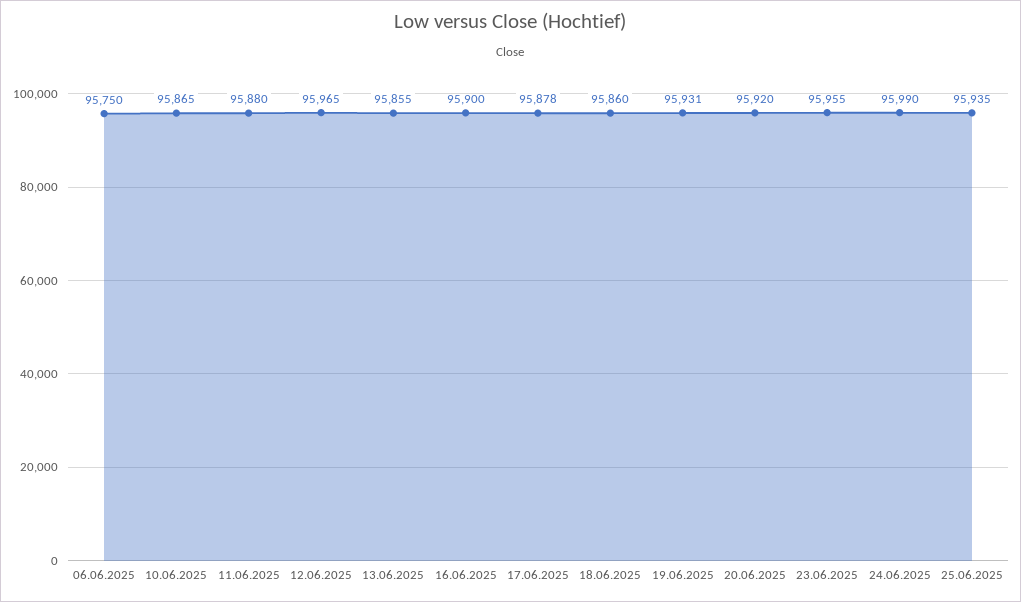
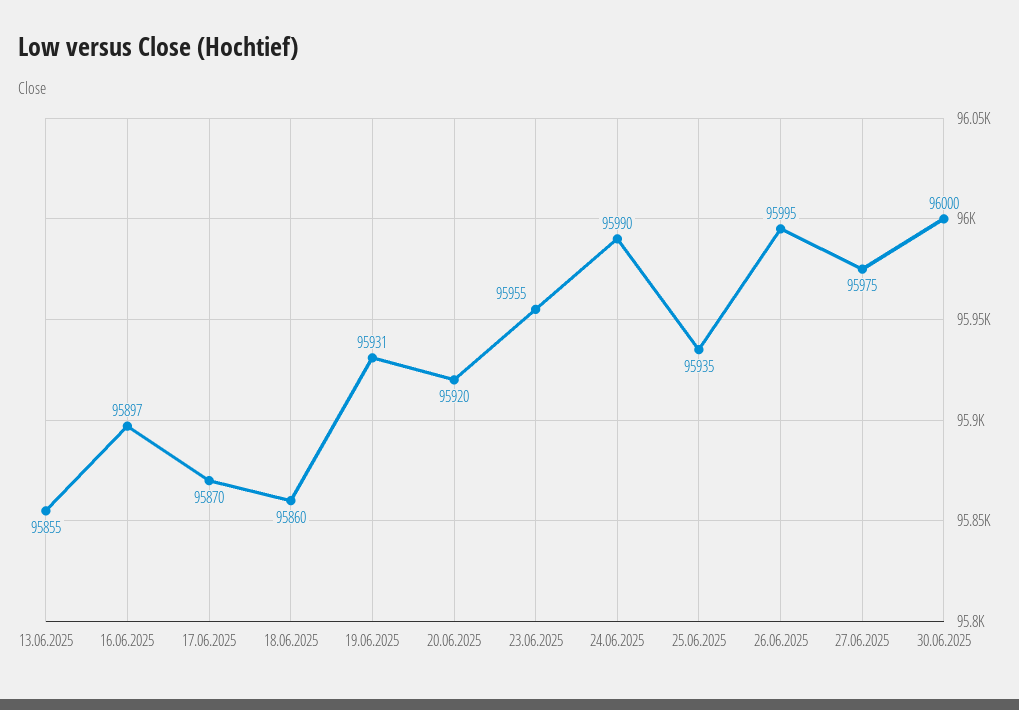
06.06.2025: 95750 -> none
10.06.2025: 95865 -> none
11.06.2025: 95880 -> none
12.06.2025: 95965 -> none
16.06.2025: 95900 -> 95897
17.06.2025: 95878 -> 95870
26.06.2025: none -> 95995
27.06.2025: none -> 95975
30.06.2025: none -> 96000

